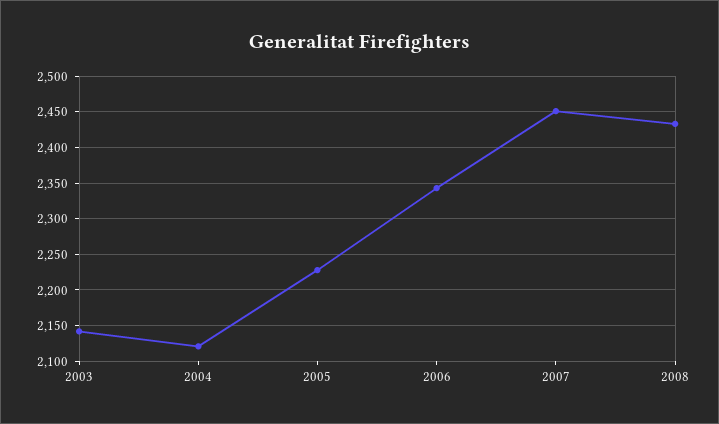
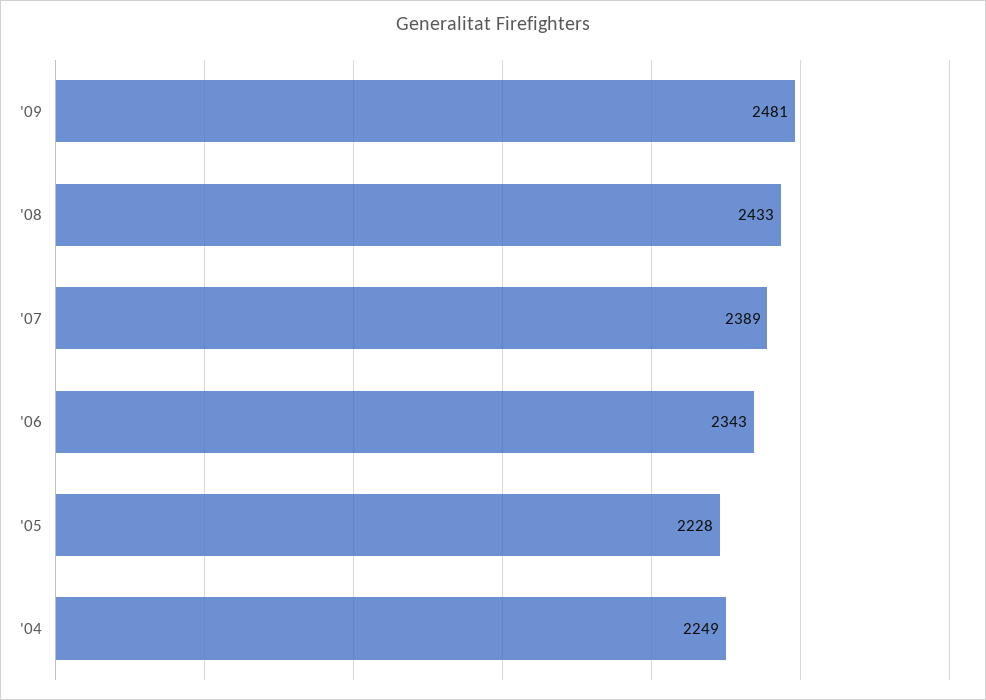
2003: 2140 -> none
2004: 2120 -> 2249
2007: 2450 -> 2389
'09: none -> 2481

